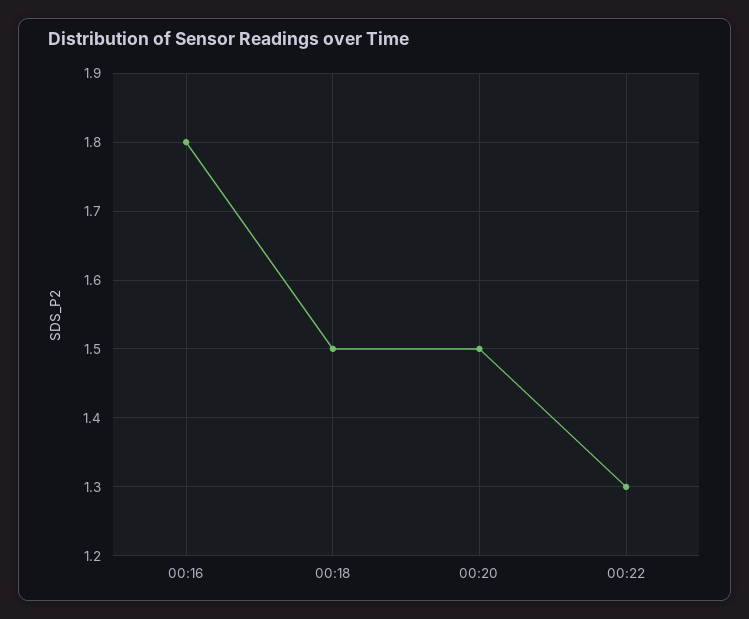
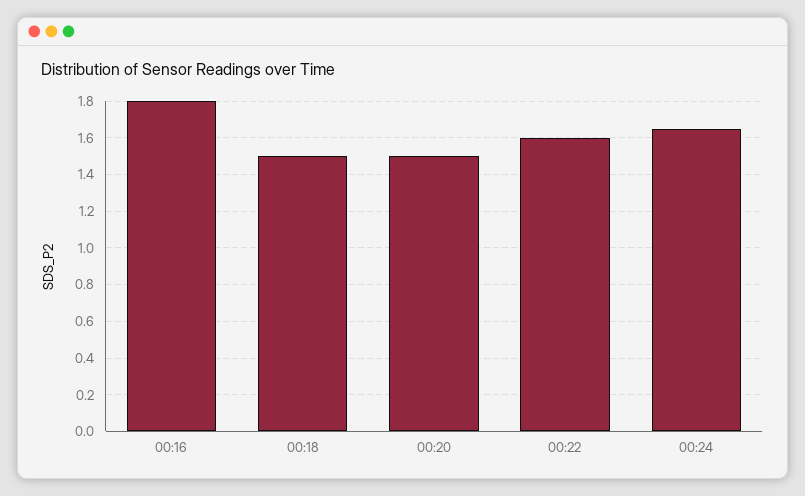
00:22: 1.3 -> 1.6
00:24: none -> 1.65

